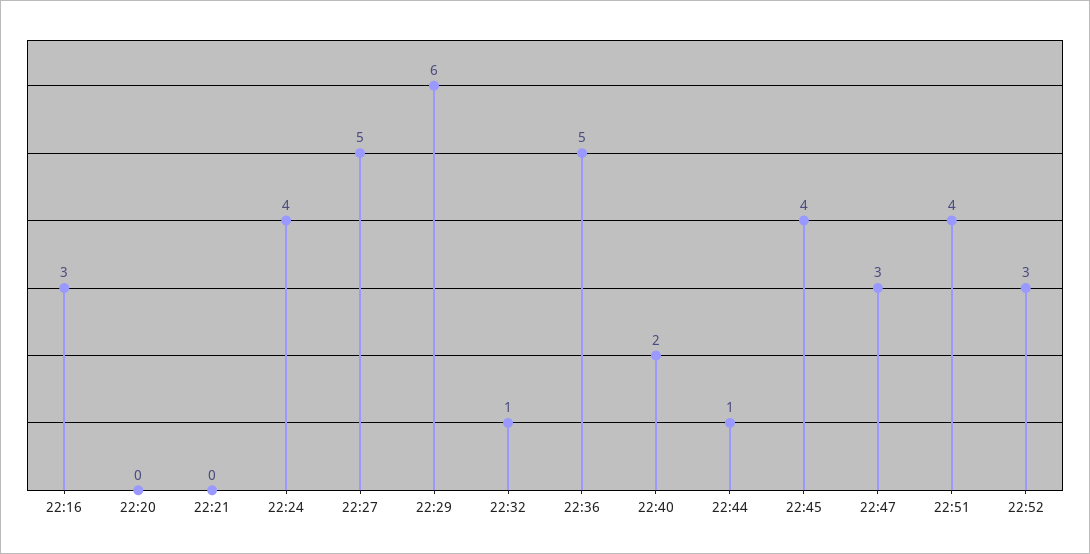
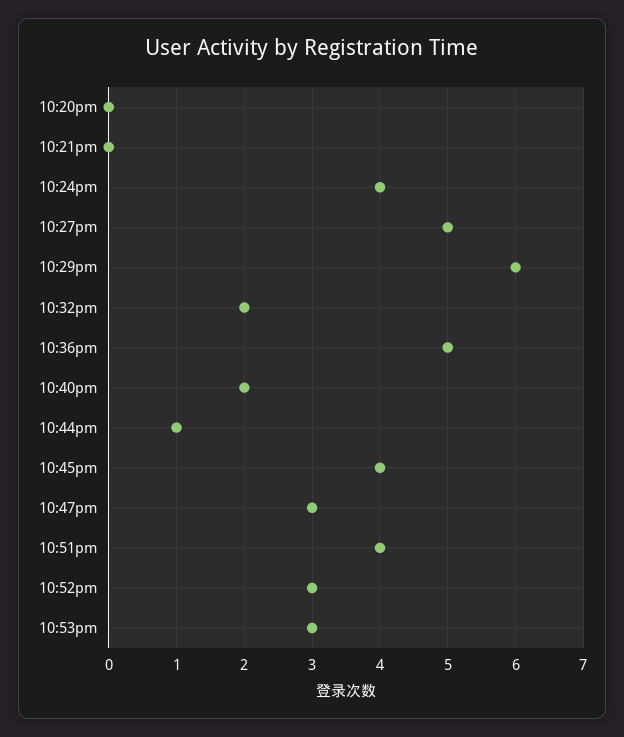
22:16: 3 -> none
22:32: 1 -> 2
10:53pm: none -> 3

